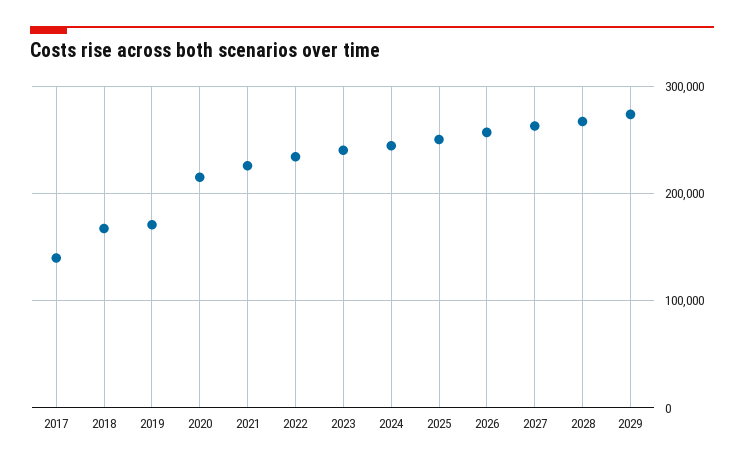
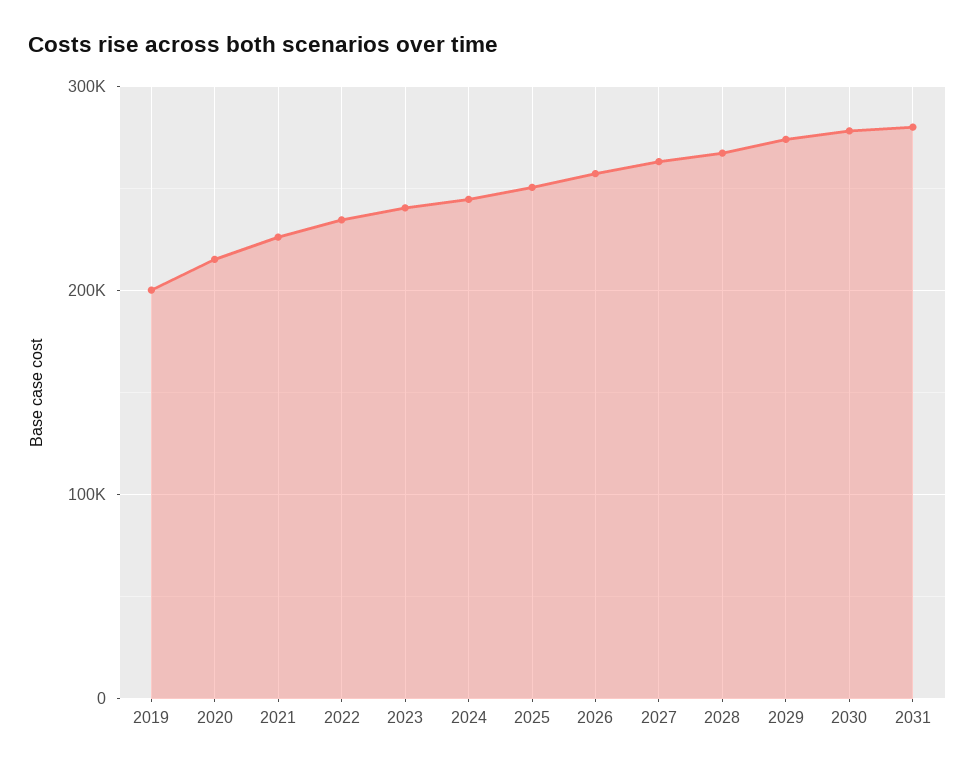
2017: 140000 -> none
2018: 170000 -> none
2019: 170000 -> 200000
2030: none -> 280000
2031: none -> 280000

